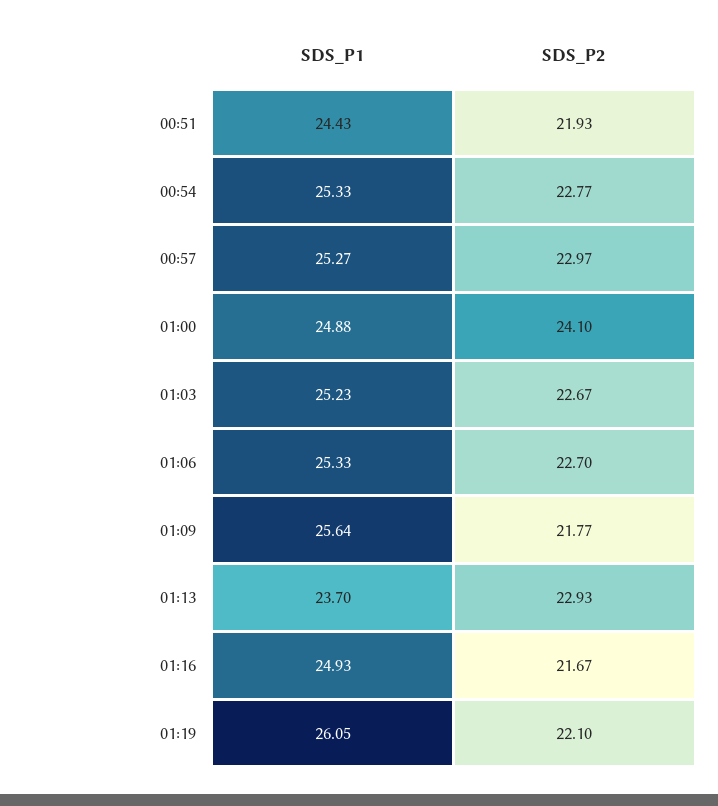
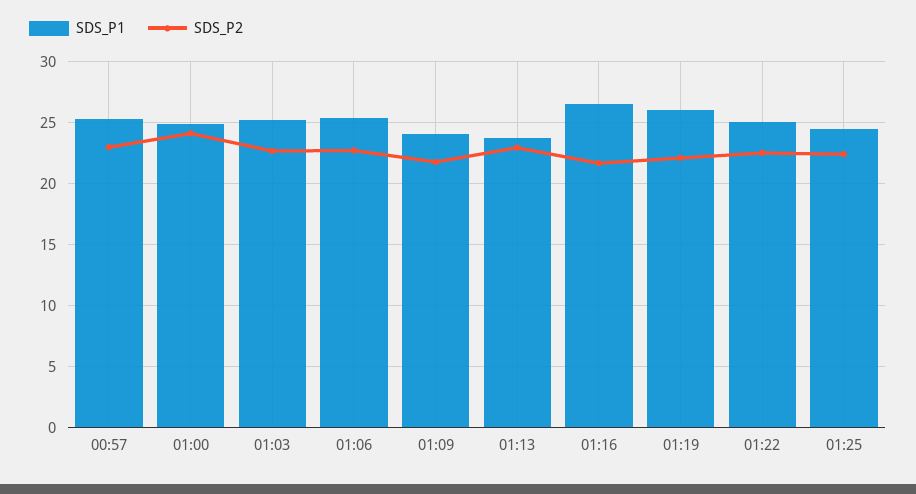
SDS_P1, 00:51: 24.43 -> none
SDS_P2, 00:51: 21.93 -> none
SDS_P1, 00:54: 25.33 -> none
SDS_P2, 00:54: 22.77 -> none
SDS_P1, 01:09: 25.64 -> 24
SDS_P1, 01:16: 24.93 -> 26.5
SDS_P1, 01:22: none -> 25
SDS_P2, 01:22: none -> 22.5
SDS_P1, 01:25: none -> 24.5
SDS_P2, 01:25: none -> 22.5

